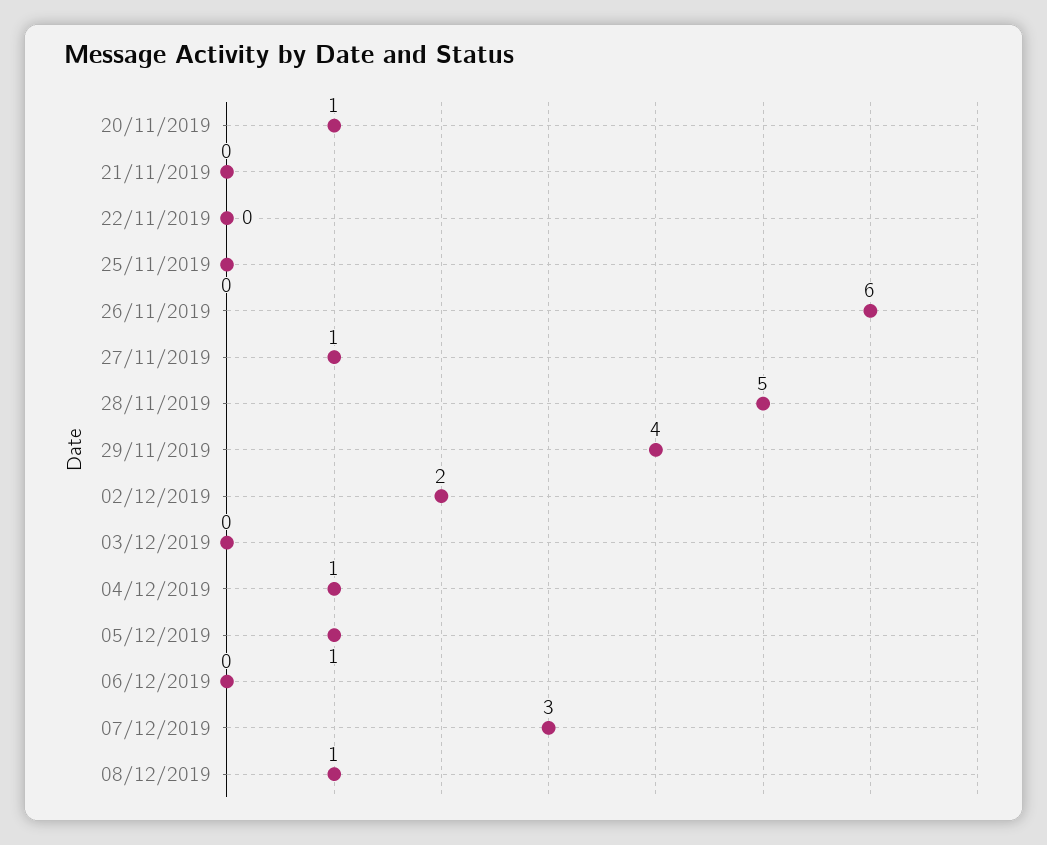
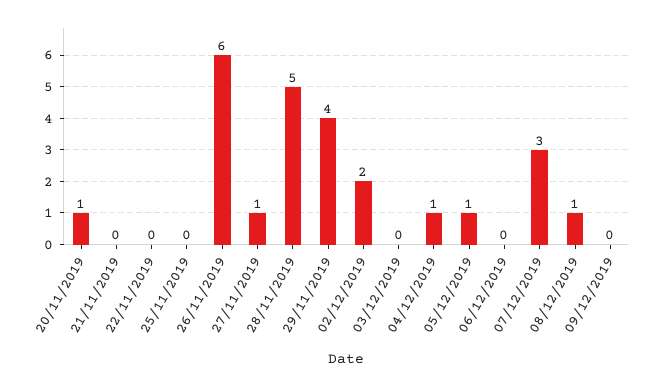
09/12/2019: none -> 0

